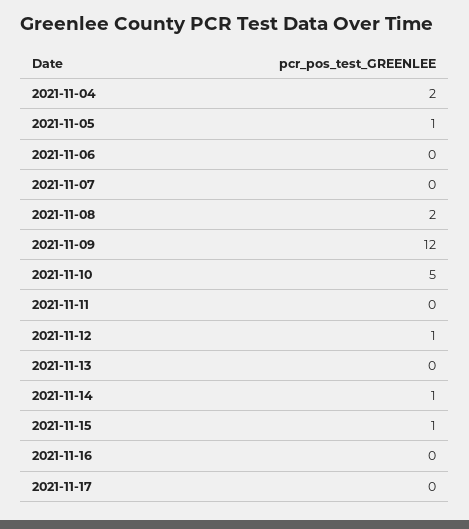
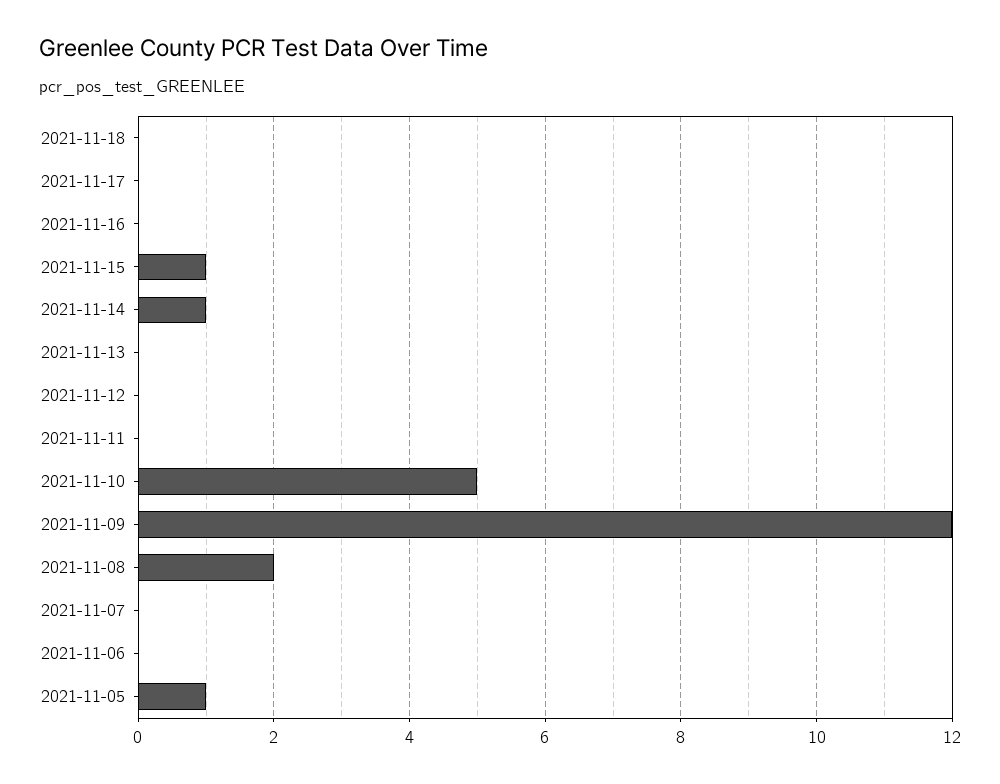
2021-11-04: 2 -> none
2021-11-12: 1 -> 0
2021-11-18: none -> 0

